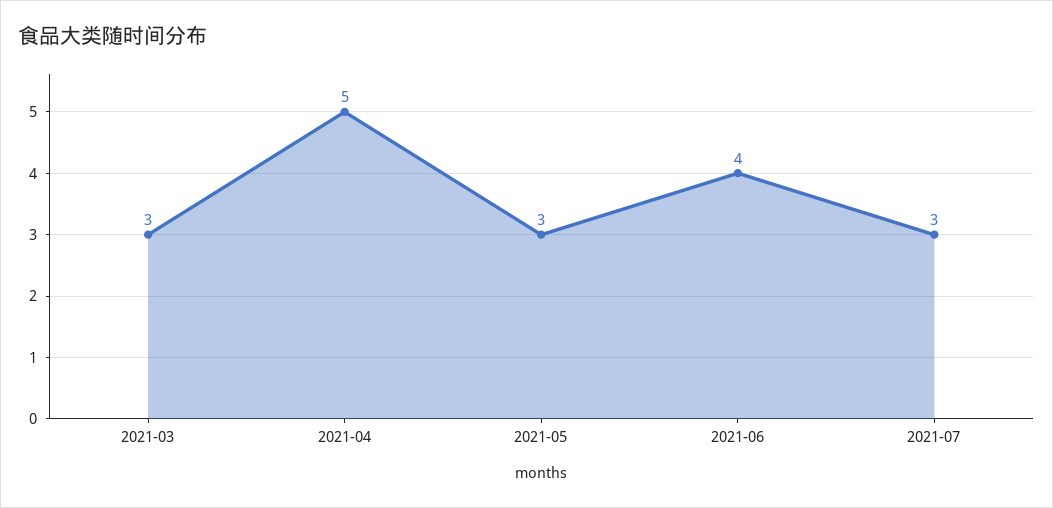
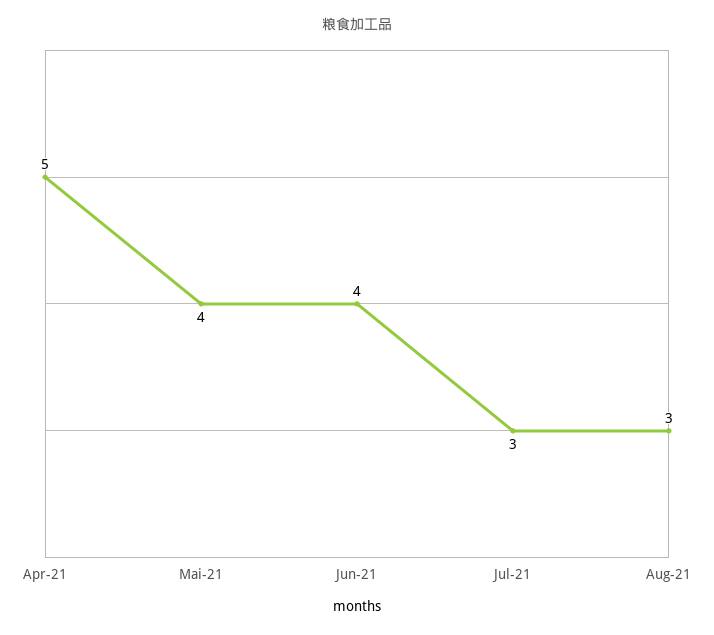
2021-03: 3 -> none
2021-05: 3 -> 4
Aug-21: none -> 3

